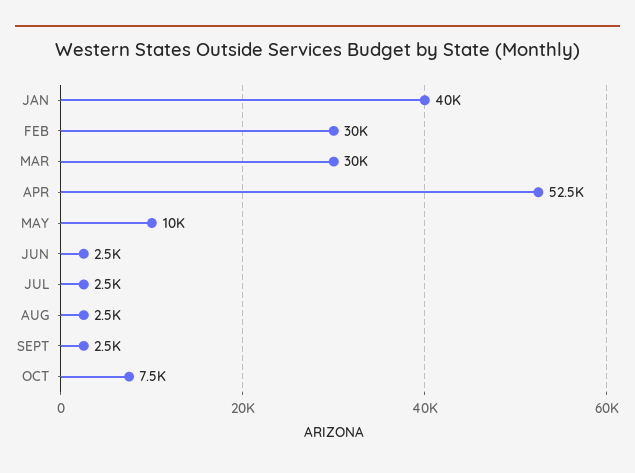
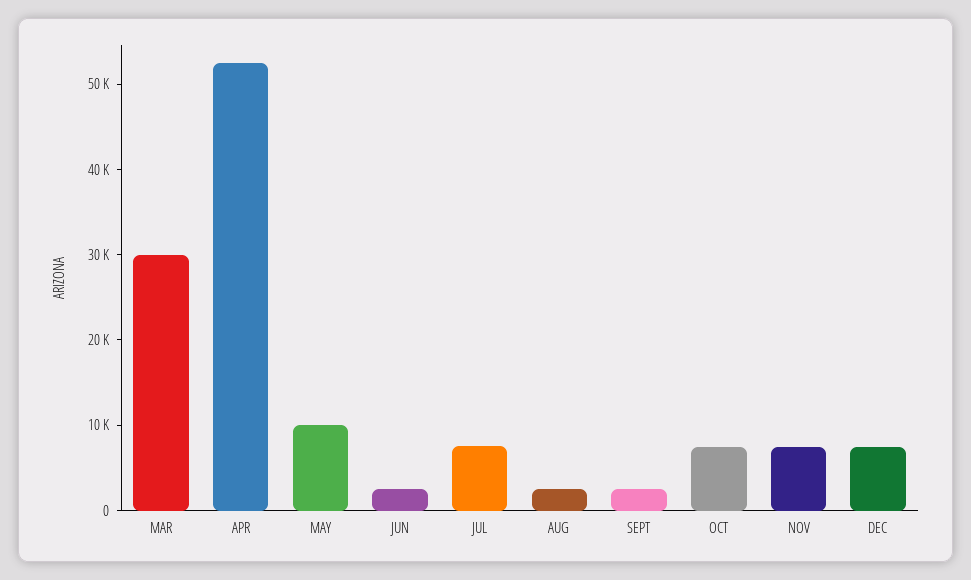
JAN: 40000 -> none
FEB: 30000 -> none
JUL: 2500 -> 8000
NOV: none -> 8000
DEC: none -> 8000

